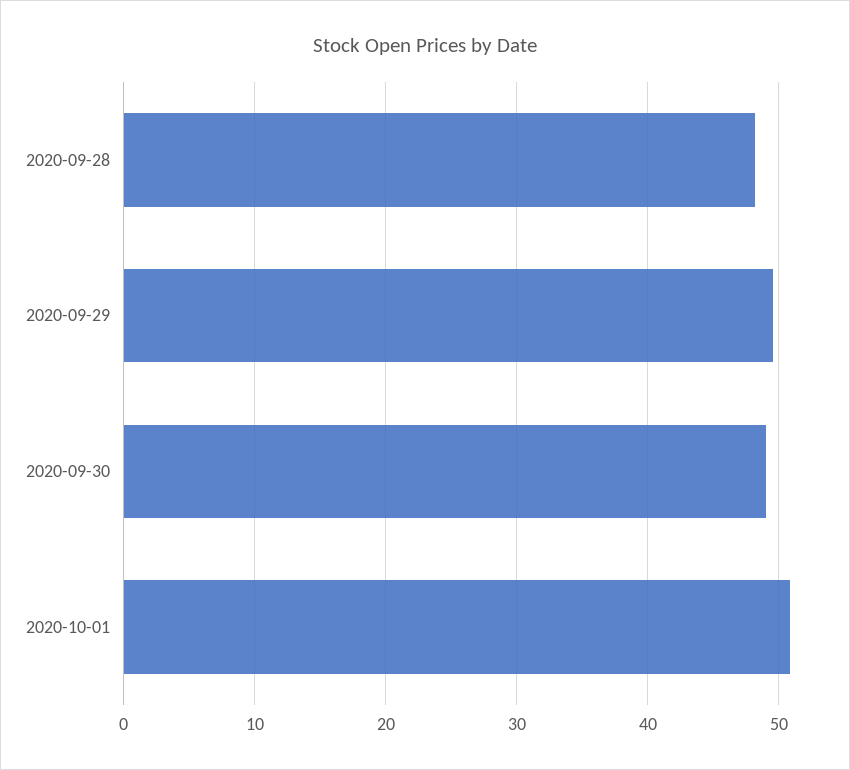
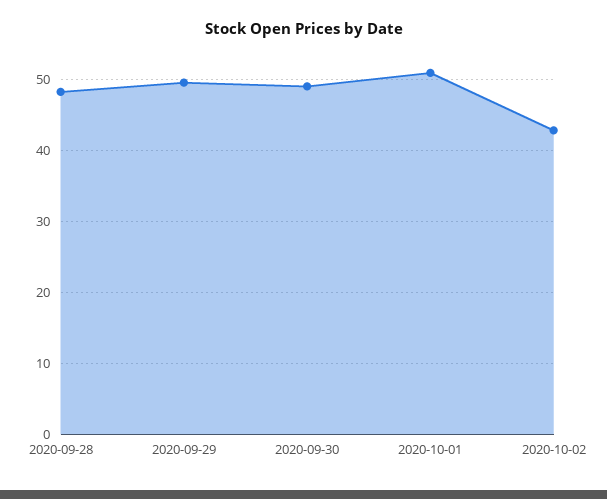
2020-10-02: none -> 43

